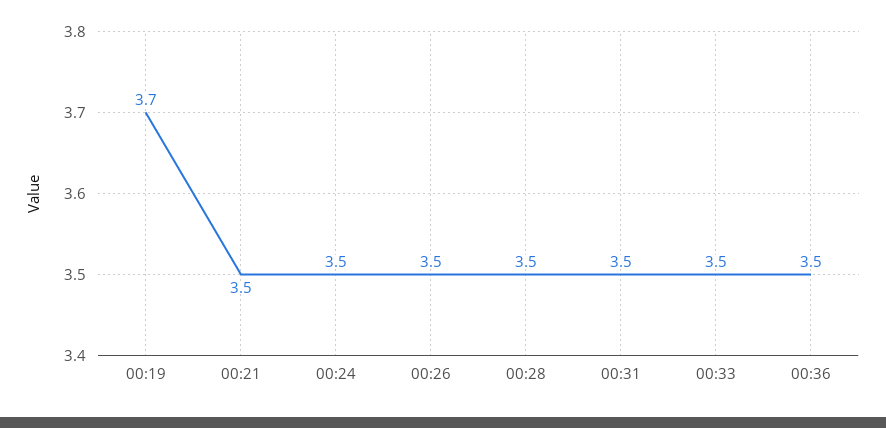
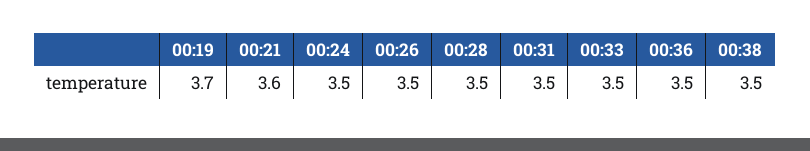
00:21: 3.5 -> 3.6
00:38: none -> 3.5

